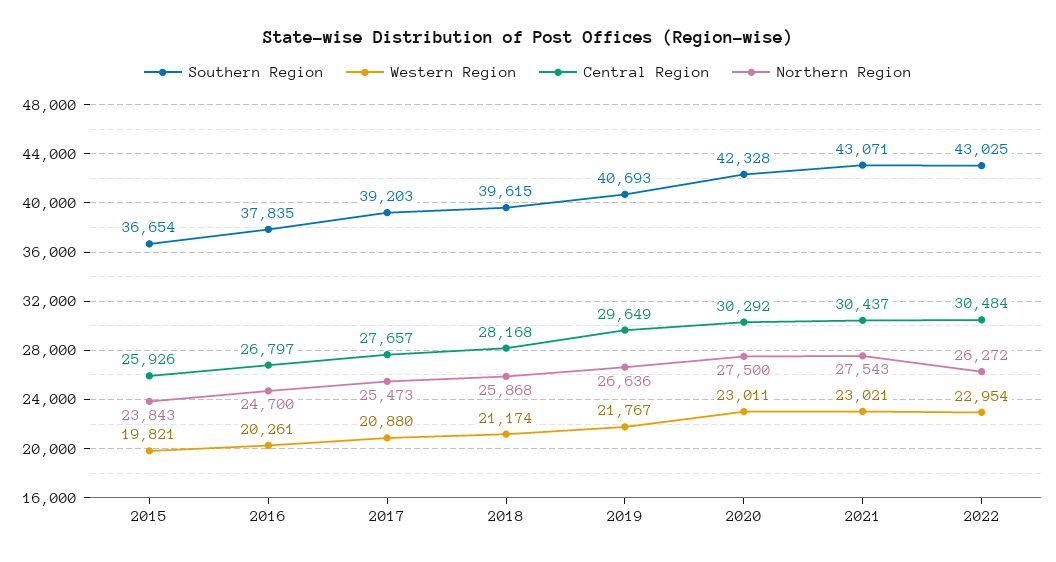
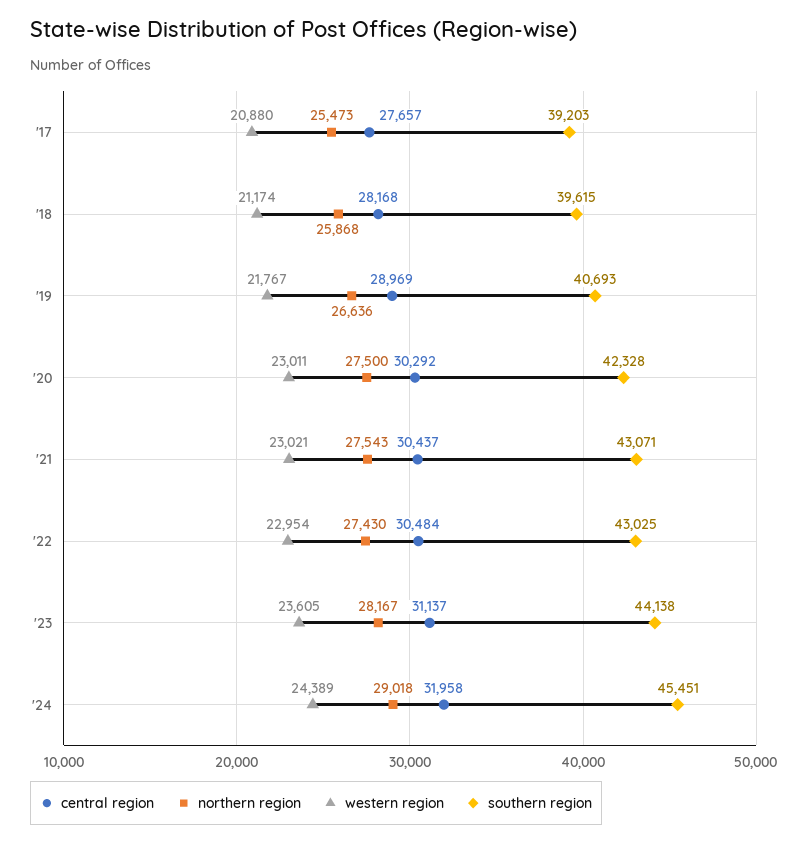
Southern Region, 2015: 36654 -> none
Western Region, 2015: 19821 -> none
Central Region, 2015: 25926 -> none
Northern Region, 2015: 23843 -> none
Southern Region, 2016: 37835 -> none
Western Region, 2016: 20261 -> none
Central Region, 2016: 26797 -> none
Northern Region, 2016: 24700 -> none
Central Region, 2019: 29649 -> 28969
Northern Region, 2022: 26272 -> 27430
Central Region, '23: none -> 31137
Northern Region, '23: none -> 28167
Western Region, '23: none -> 23605
Southern Region, '23: none -> 44138
Central Region, '24: none -> 31958
Northern Region, '24: none -> 29018
Western Region, '24: none -> 24389
Southern Region, '24: none -> 45451

